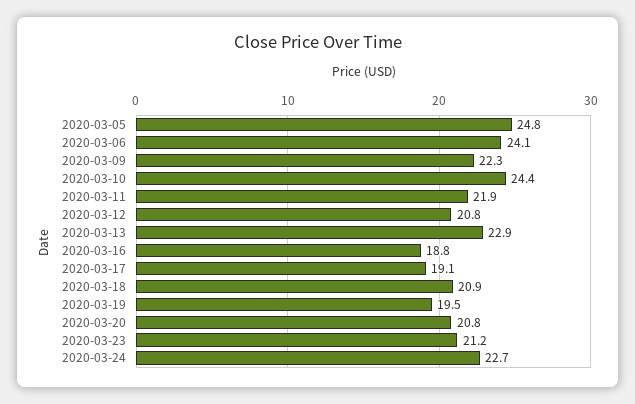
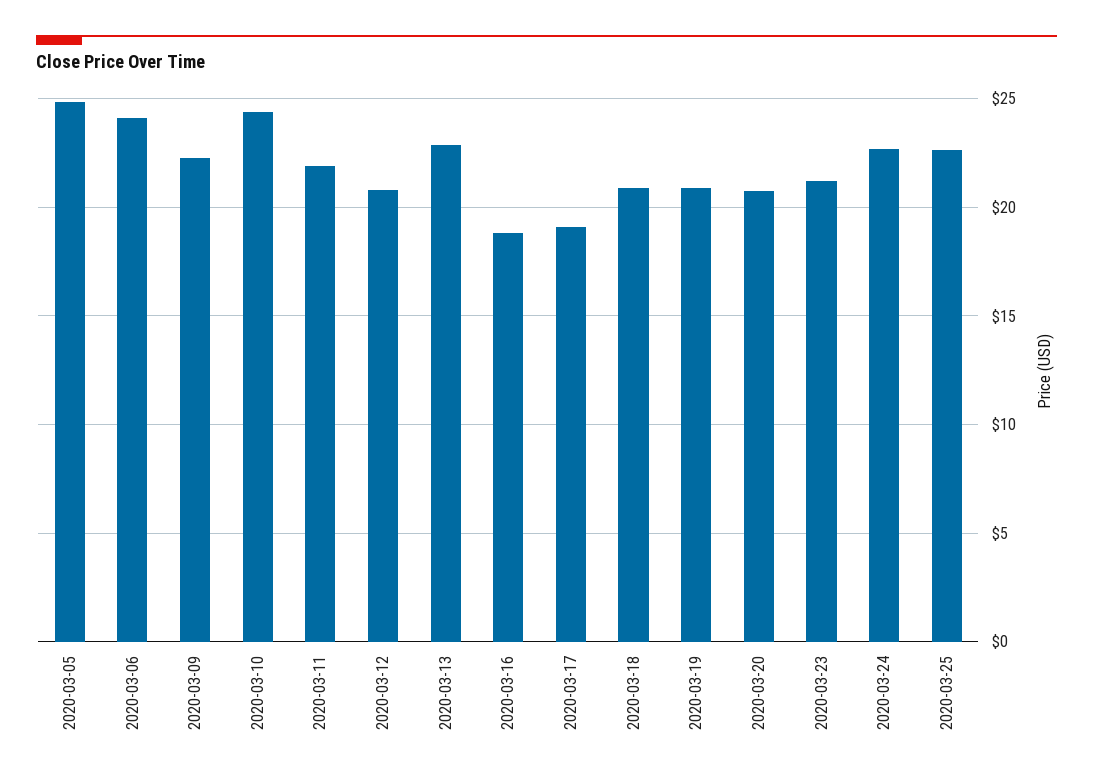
2020-03-19: 19.5 -> 21
2020-03-25: none -> 22.5

